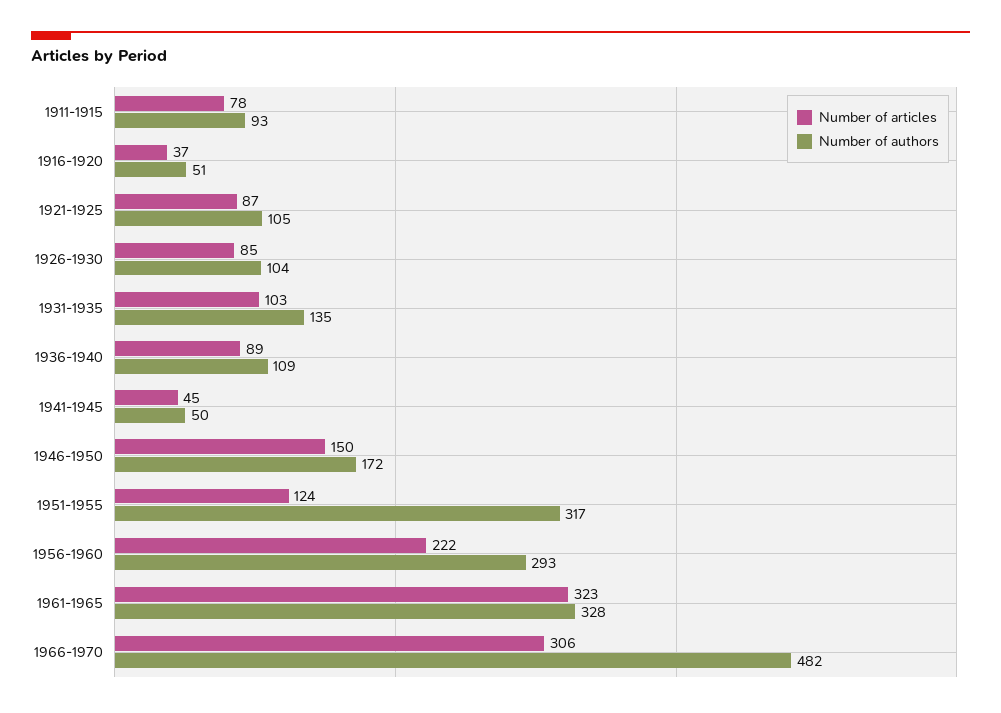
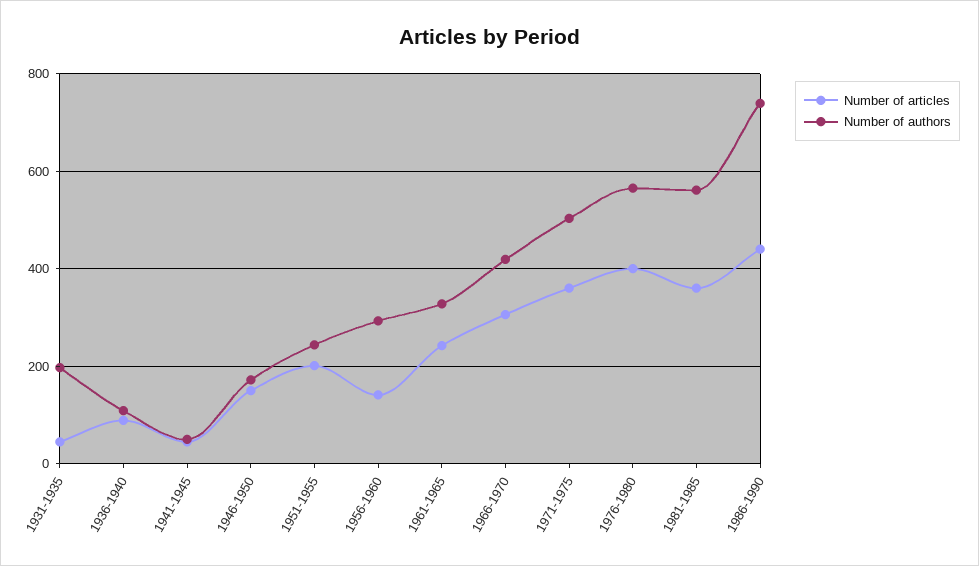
Number of articles, 1911-1915: 78 -> none
Number of authors, 1911-1915: 93 -> none
Number of articles, 1916-1920: 37 -> none
Number of authors, 1916-1920: 51 -> none
Number of articles, 1921-1925: 87 -> none
Number of authors, 1921-1925: 105 -> none
Number of articles, 1926-1930: 85 -> none
Number of authors, 1926-1930: 104 -> none
Number of articles, 1931-1935: 103 -> 40
Number of authors, 1931-1935: 135 -> 200
Number of articles, 1951-1955: 124 -> 200
Number of authors, 1951-1955: 317 -> 240
Number of articles, 1956-1960: 222 -> 140
Number of articles, 1961-1965: 323 -> 240
Number of authors, 1966-1970: 482 -> 420
Number of articles, 1971-1975: none -> 360
Number of authors, 1971-1975: none -> 500
Number of articles, 1976-1980: none -> 400
Number of authors, 1976-1980: none -> 560
Number of articles, 1981-1985: none -> 360
Number of authors, 1981-1985: none -> 560
Number of articles, 1986-1990: none -> 440
Number of authors, 1986-1990: none -> 740

